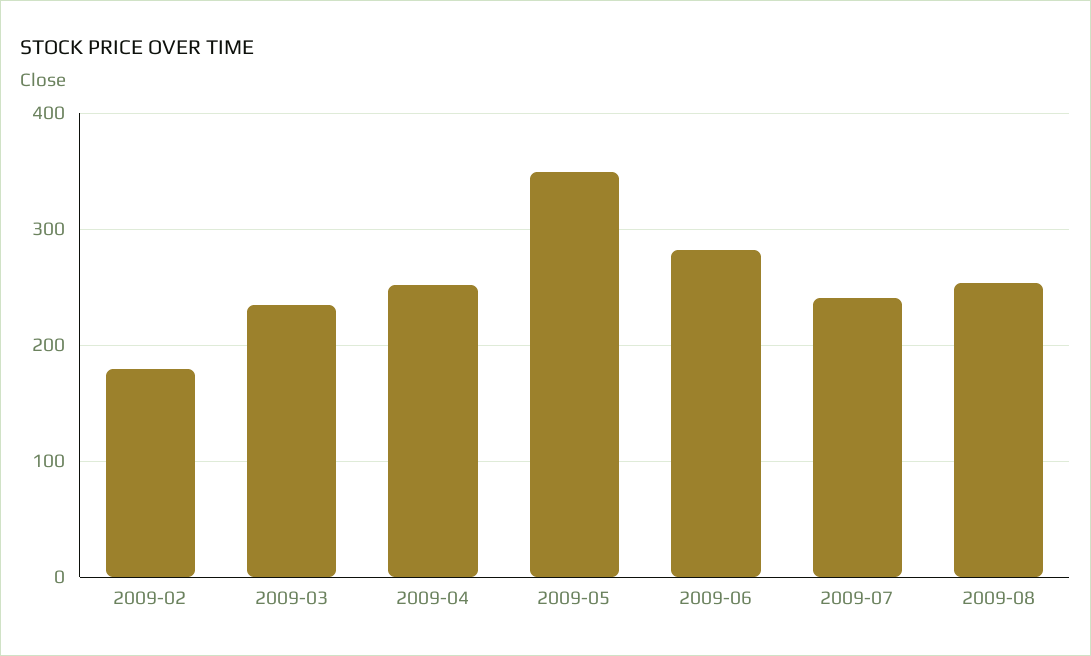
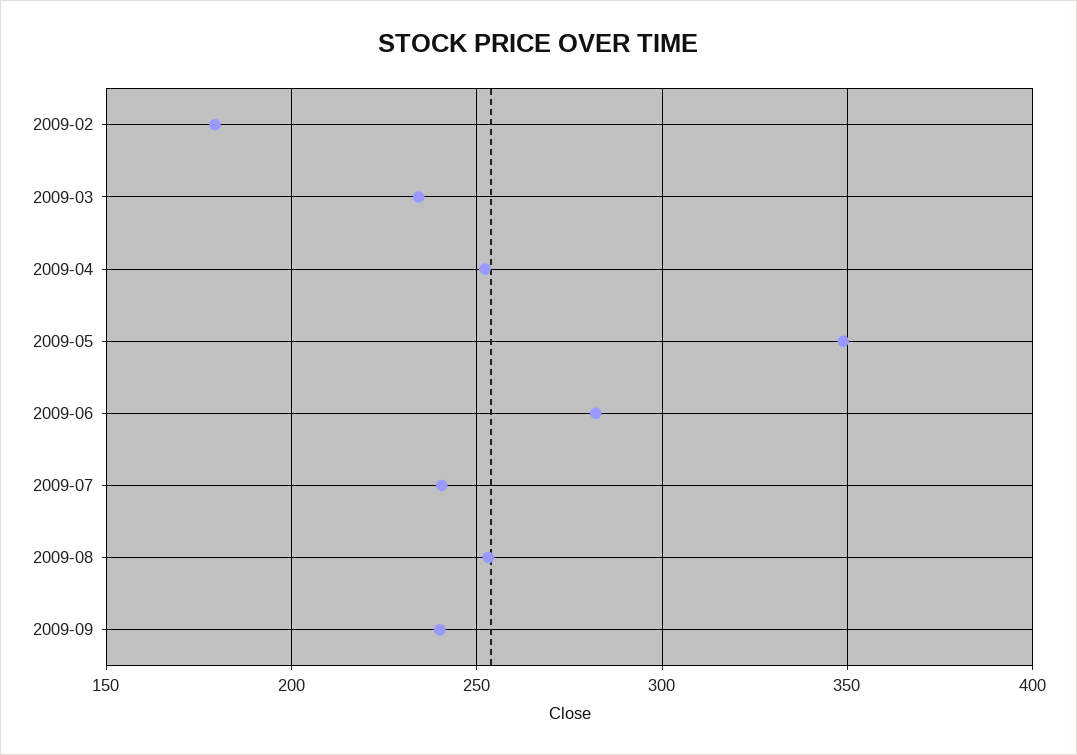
2009-09: none -> 240

